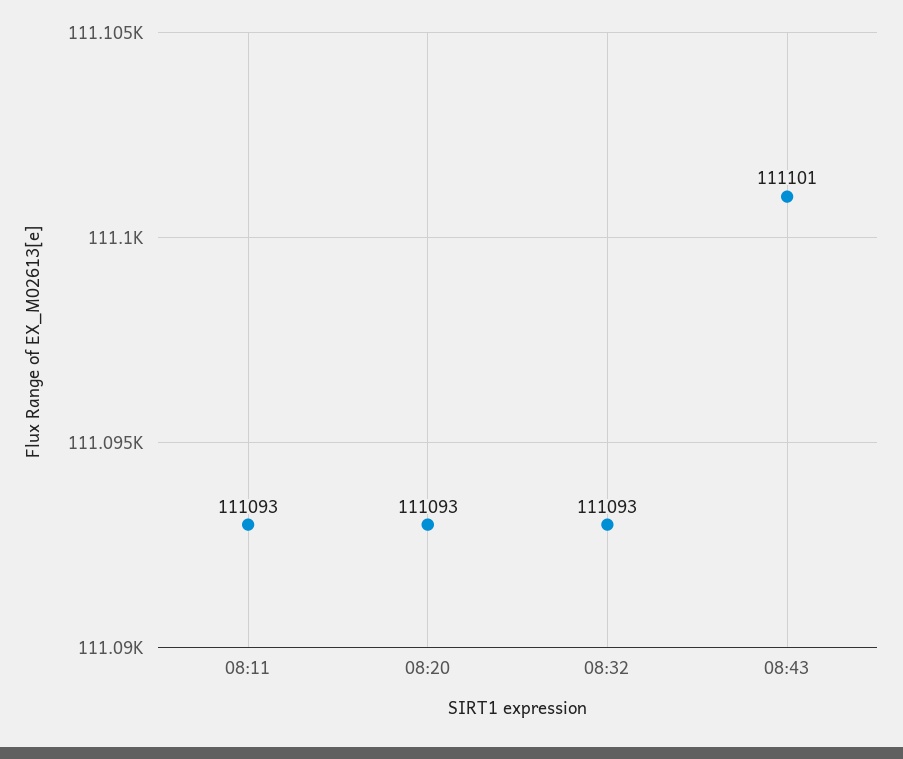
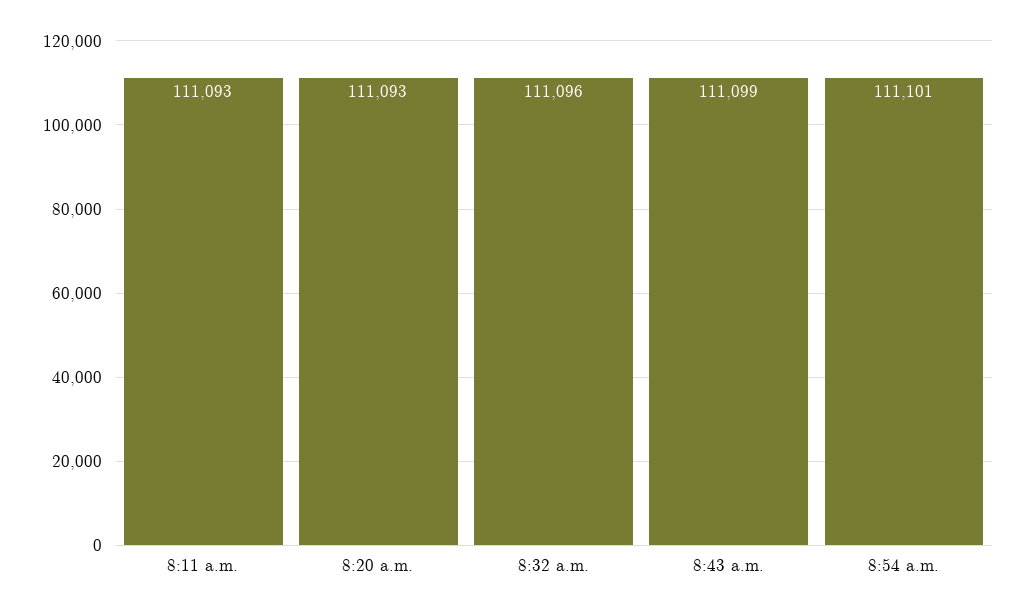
08:32: 111093 -> 111096
08:43: 111101 -> 111099
8:54 a.m.: none -> 111101

